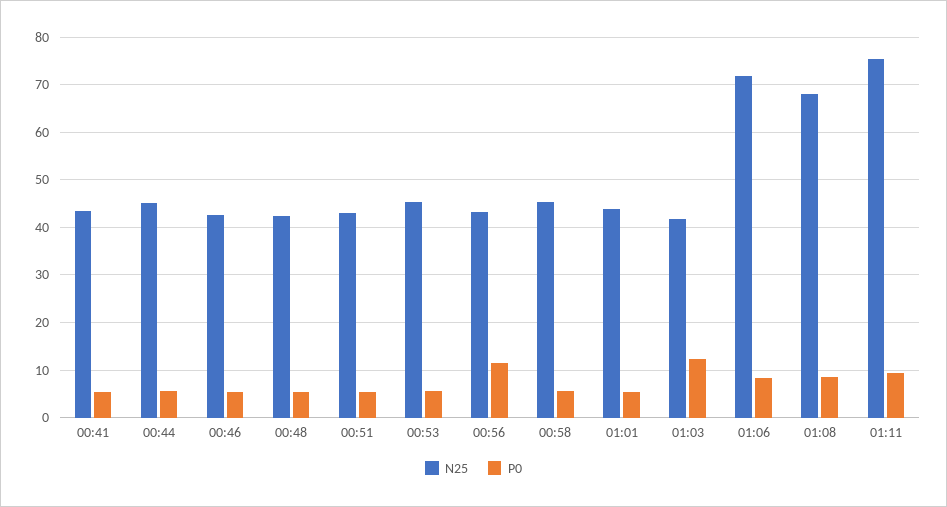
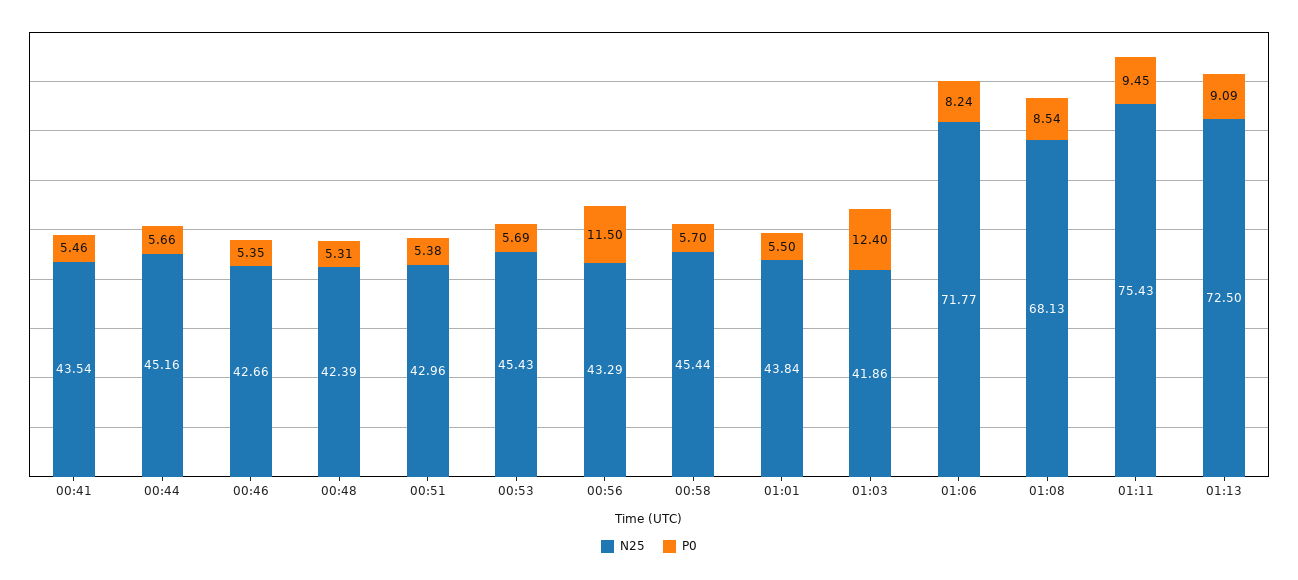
N25, 01:13: none -> 72.5
P0, 01:13: none -> 9.09

